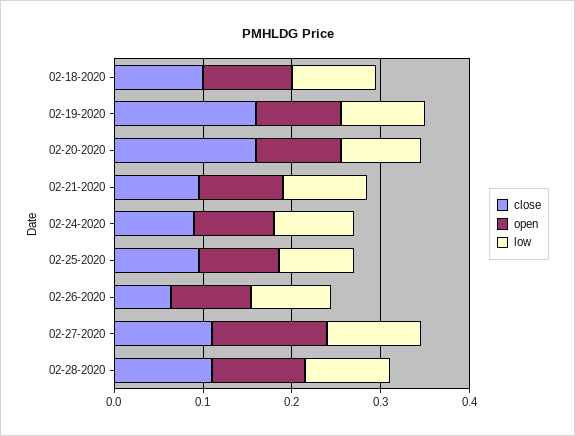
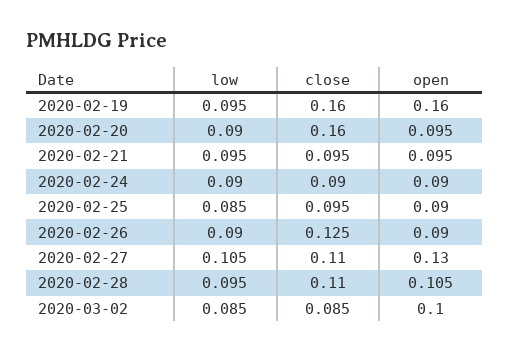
close, 02-18-2020: 0.1 -> none
open, 02-18-2020: 0.1 -> none
low, 02-18-2020: 0.1 -> none
open, 02-19-2020: 0.1 -> 0.16
close, 02-26-2020: 0.06 -> 0.125
low, 2020-03-02: none -> 0.085
close, 2020-03-02: none -> 0.085
open, 2020-03-02: none -> 0.1

